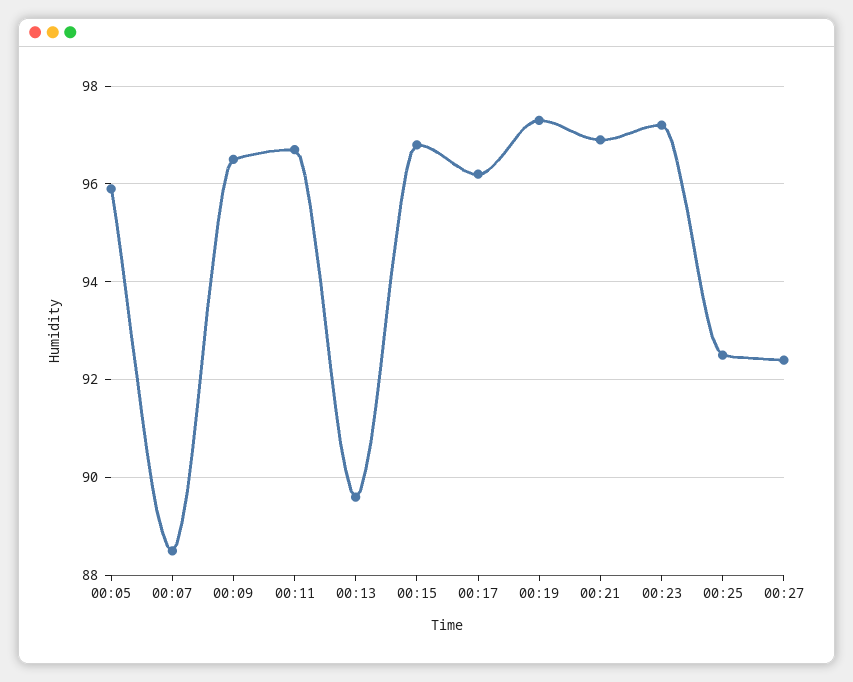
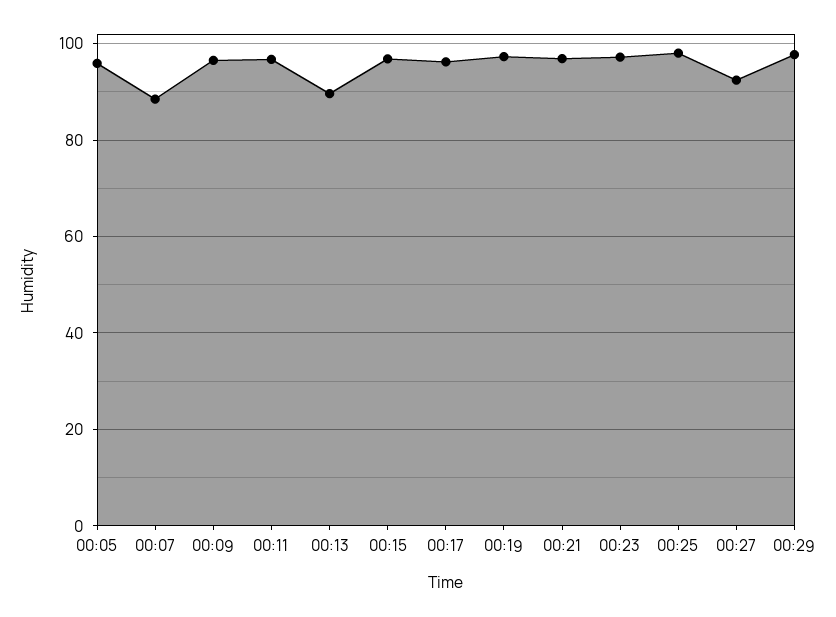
00:25: 92.5 -> 98
00:29: none -> 98

